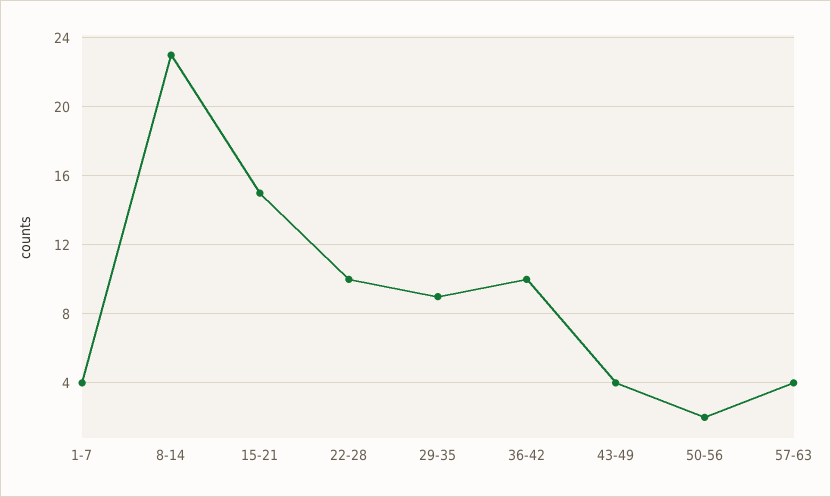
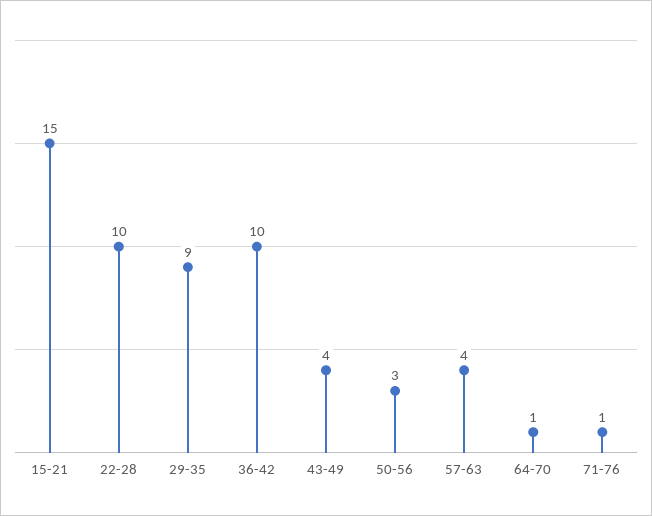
1-7: 4 -> none
8-14: 23 -> none
50-56: 2 -> 3
64-70: none -> 1
71-76: none -> 1

